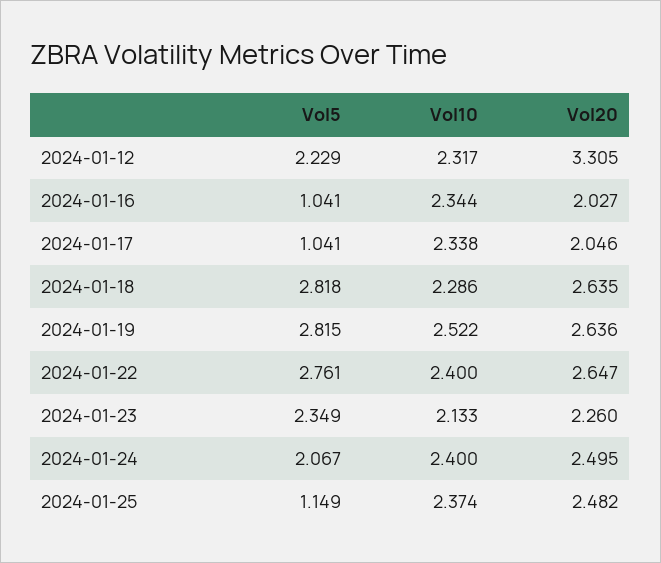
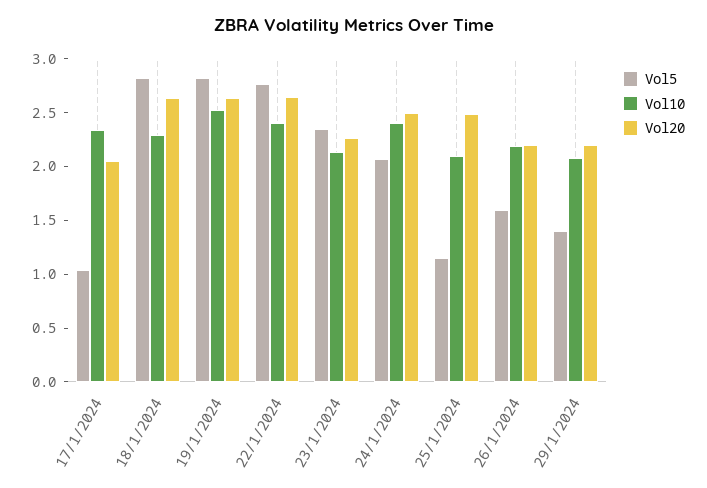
Vol5, 2024-01-12: 2.229 -> none
Vol10, 2024-01-12: 2.317 -> none
Vol20, 2024-01-12: 3.305 -> none
Vol5, 2024-01-16: 1.041 -> none
Vol10, 2024-01-16: 2.344 -> none
Vol20, 2024-01-16: 2.027 -> none
Vol10, 2024-01-25: 2.374 -> 2.1
Vol5, 26/1/2024: none -> 1.6
Vol10, 26/1/2024: none -> 2.2
Vol20, 26/1/2024: none -> 2.2
Vol5, 29/1/2024: none -> 1.4
Vol10, 29/1/2024: none -> 2.1
Vol20, 29/1/2024: none -> 2.2

